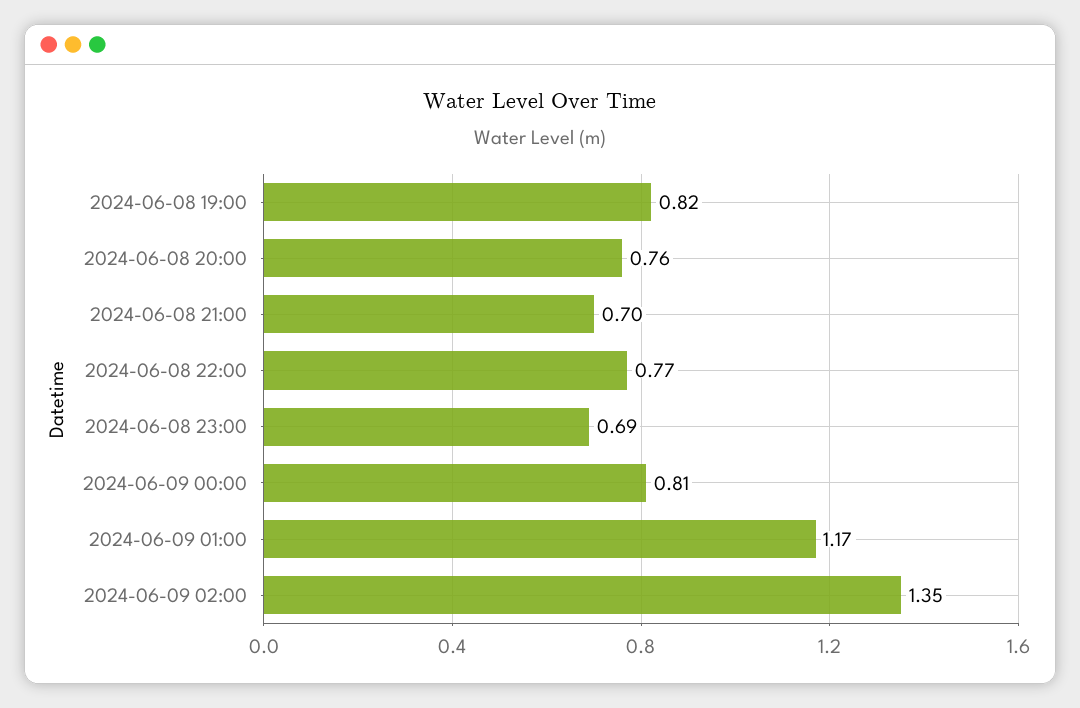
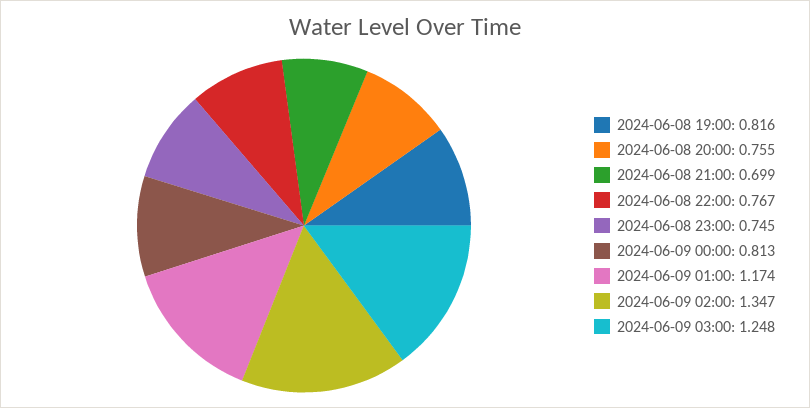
2024-06-08 23:00: 0.69 -> 0.745
2024-06-09 03:00: none -> 1.248

